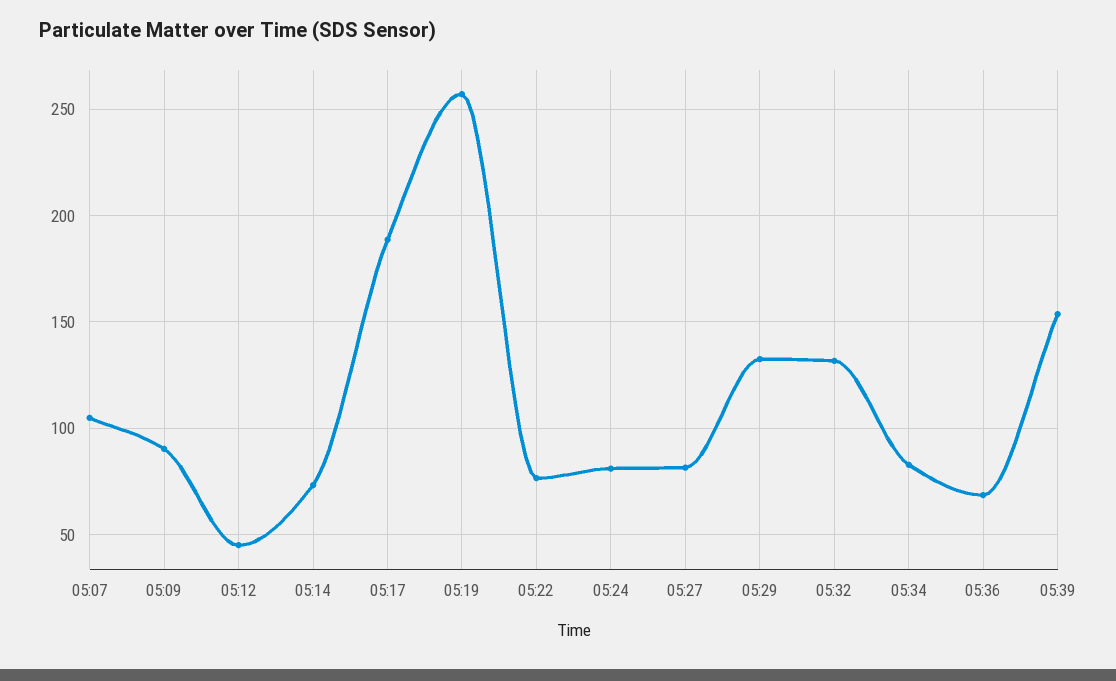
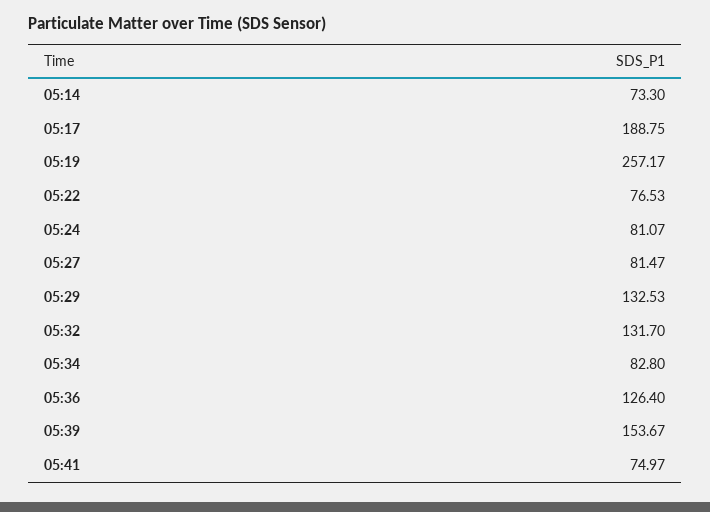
05:07: 105 -> none
05:09: 90 -> none
05:12: 45 -> none
05:36: 70 -> 126.4
05:41: none -> 74.97

